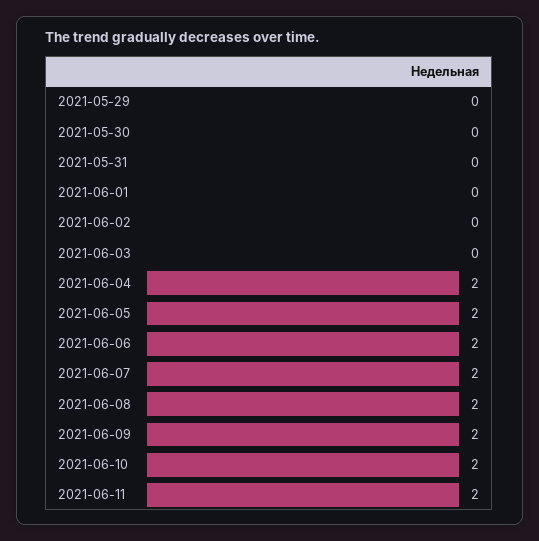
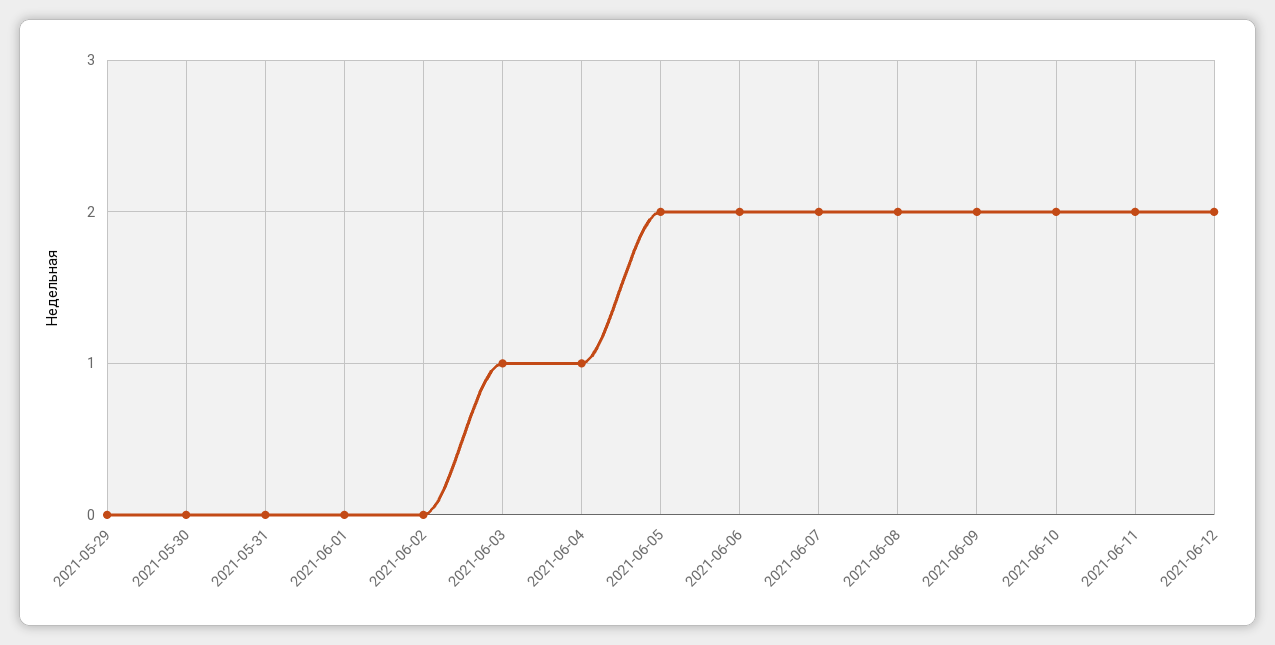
2021-06-03: 0 -> 1
2021-06-04: 2 -> 1
2021-06-12: none -> 2

